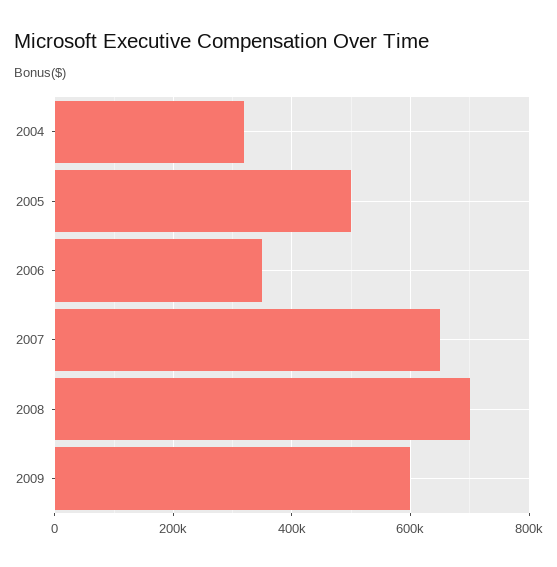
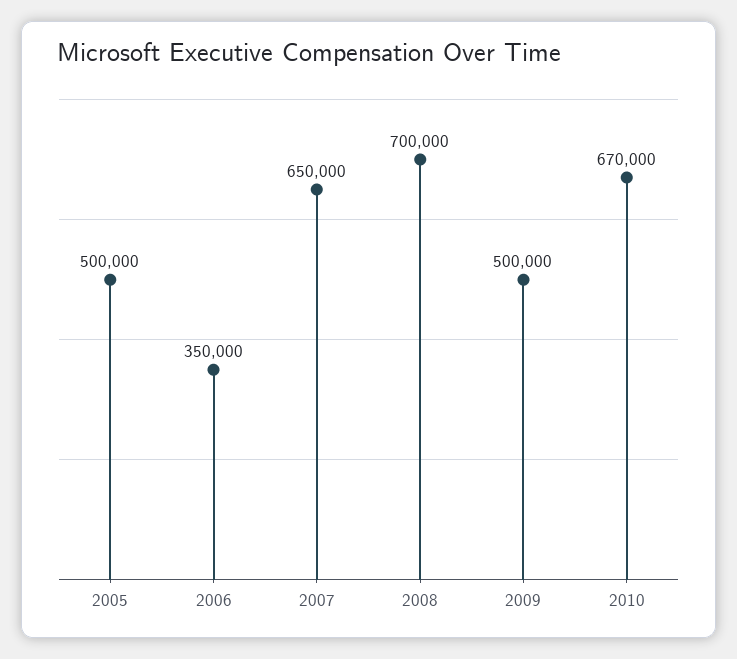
2004: 320000 -> none
2009: 600000 -> 500000
2010: none -> 670000

